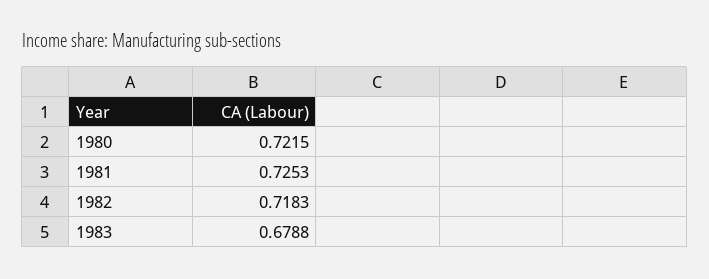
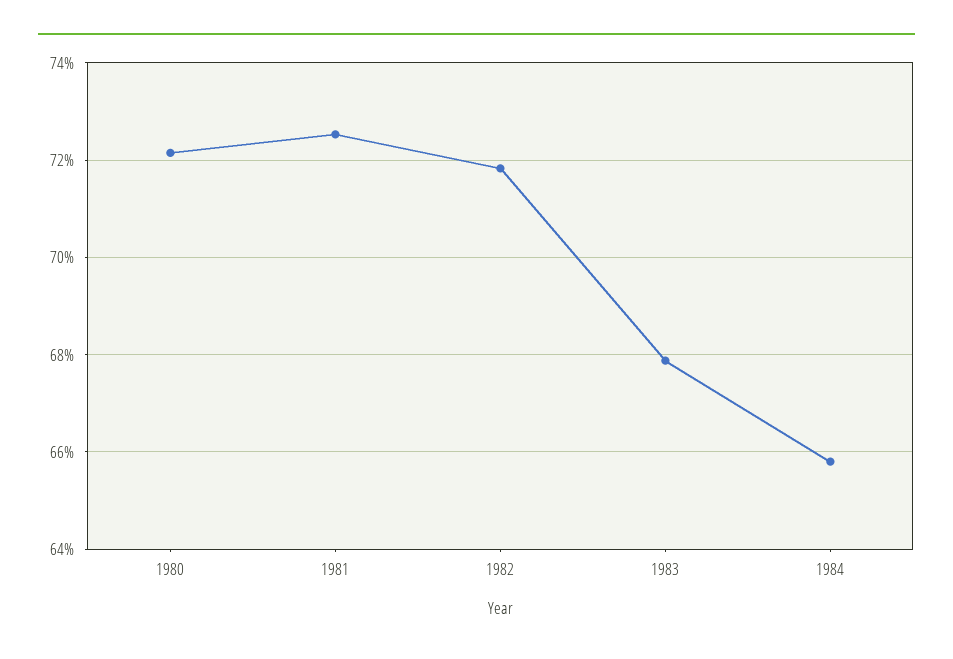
1984: none -> 0.658

